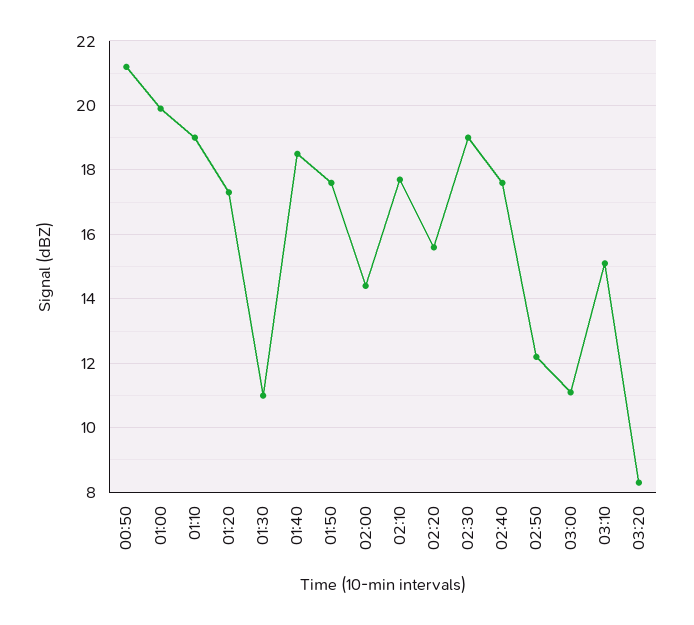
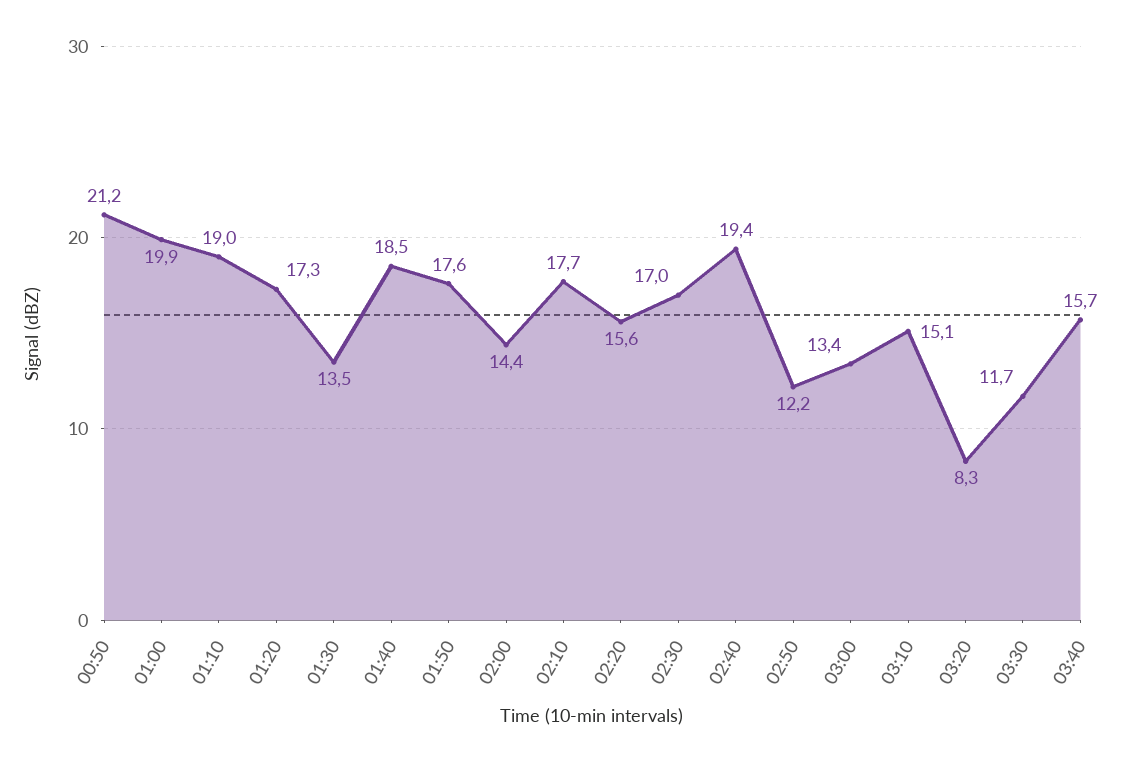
01:30: 11 -> 13.5
02:30: 19 -> 17
02:40: 17.5 -> 19.4
03:00: 11 -> 13.4
03:30: none -> 11.7
03:40: none -> 15.7

